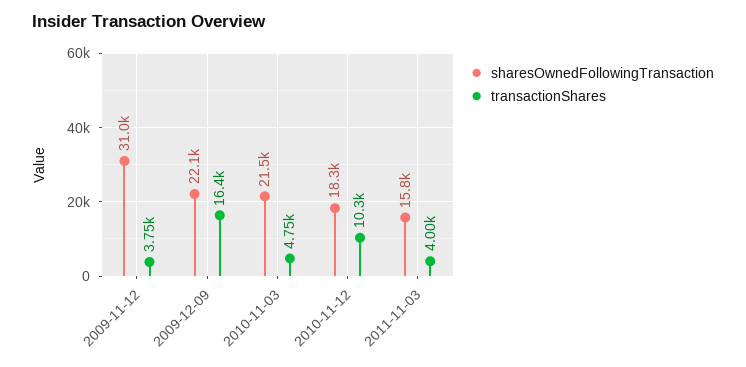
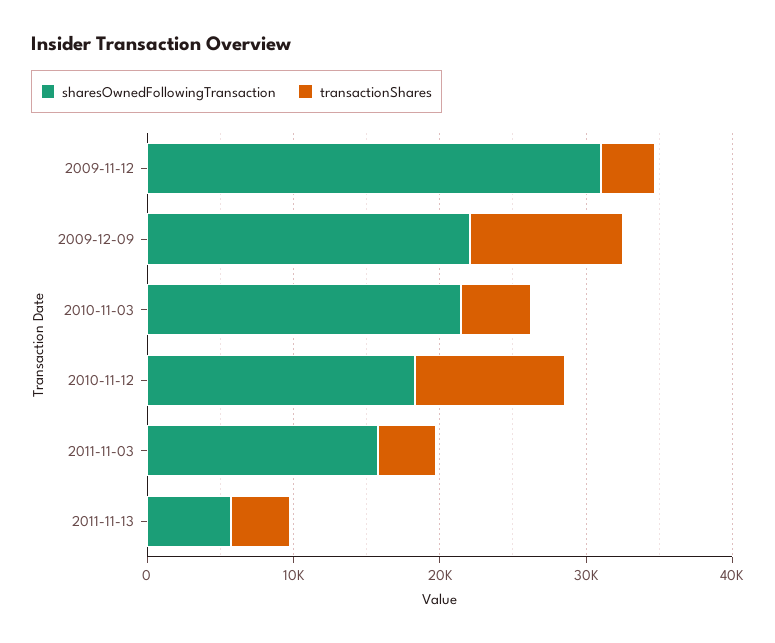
transactionShares, 2009-12-09: 16400 -> 10000
sharesOwnedFollowingTransaction, 2011-11-13: none -> 6000
transactionShares, 2011-11-13: none -> 4000

